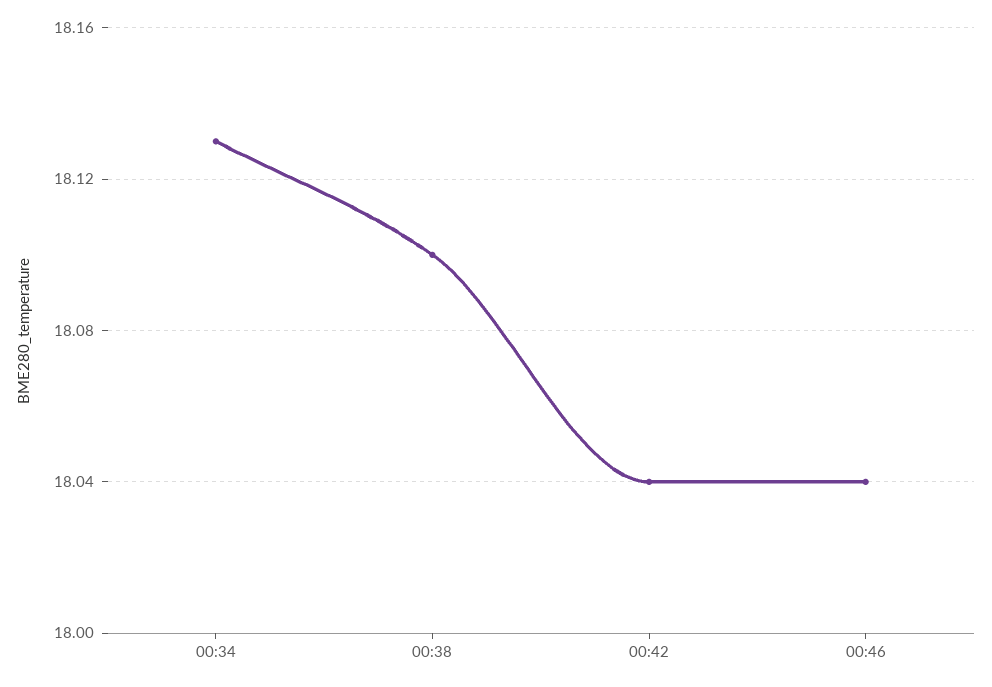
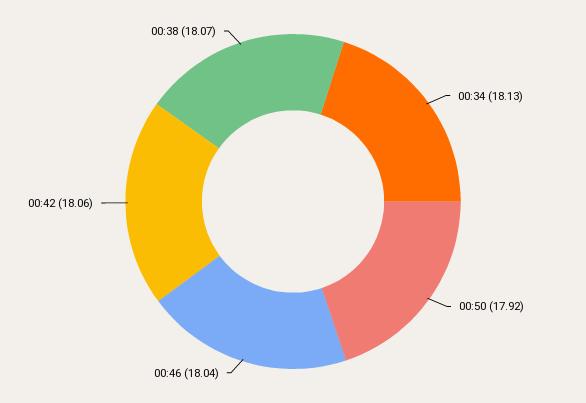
00:38: 18.1 -> 18.07
00:42: 18.04 -> 18.06
00:50: none -> 17.92

